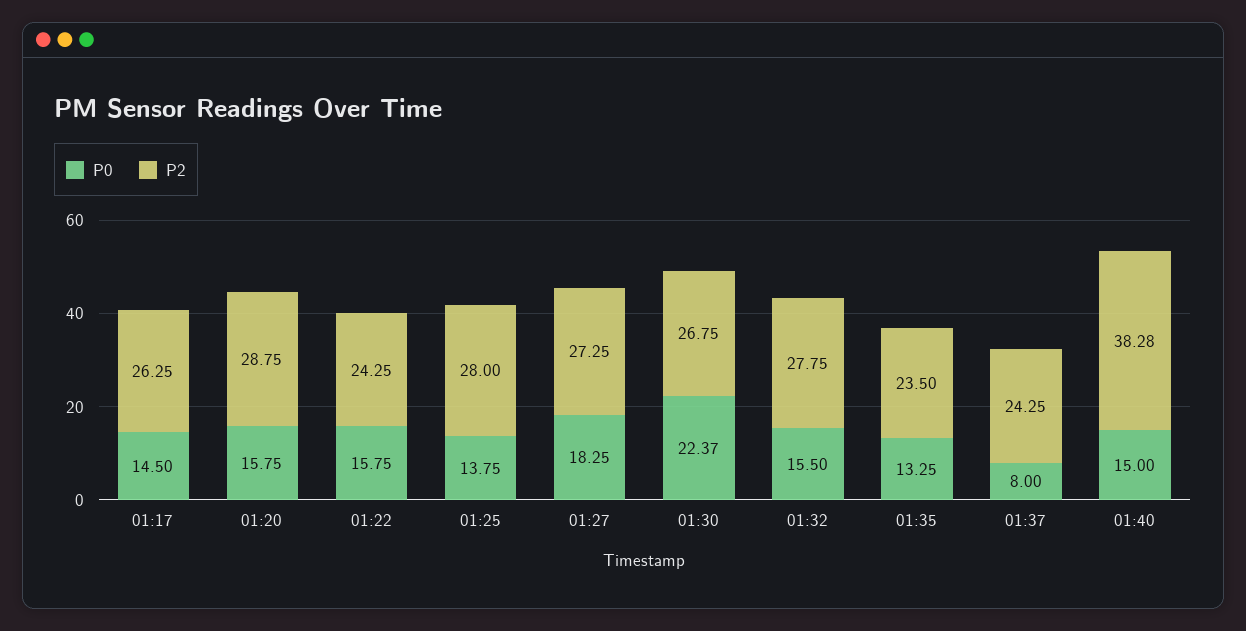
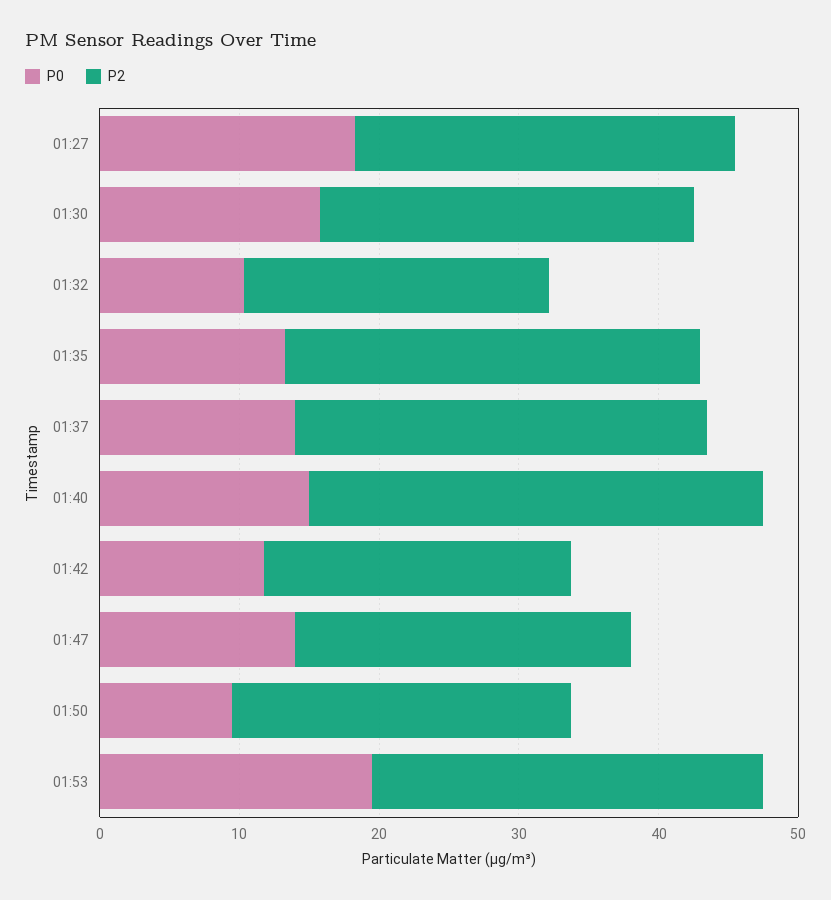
P0, 01:17: 14.5 -> none
P2, 01:17: 26.25 -> none
P0, 01:20: 15.75 -> none
P2, 01:20: 28.75 -> none
P0, 01:22: 15.75 -> none
P2, 01:22: 24.25 -> none
P0, 01:25: 13.75 -> none
P2, 01:25: 28 -> none
P0, 01:30: 22.37 -> 16
P0, 01:32: 15.5 -> 10
P2, 01:32: 27.75 -> 22
P2, 01:35: 23.5 -> 30
P0, 01:37: 8 -> 14
P2, 01:37: 24.25 -> 30
P2, 01:40: 38.28 -> 32
P0, 01:42: none -> 12
P2, 01:42: none -> 22
P0, 01:47: none -> 14
P2, 01:47: none -> 24
P0, 01:50: none -> 10
P2, 01:50: none -> 24
P0, 01:53: none -> 20
P2, 01:53: none -> 28

